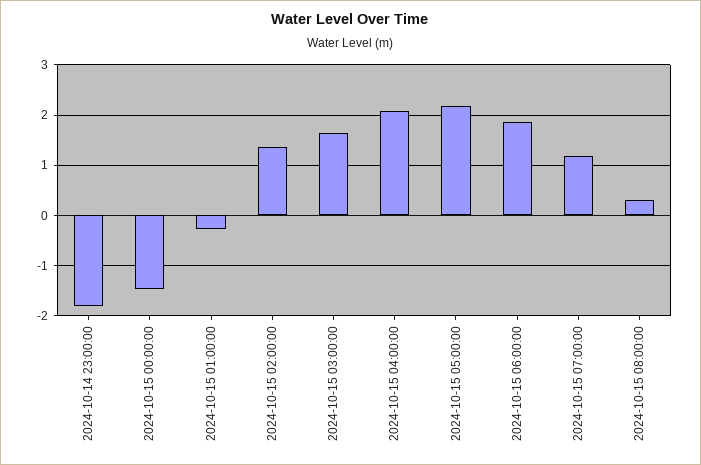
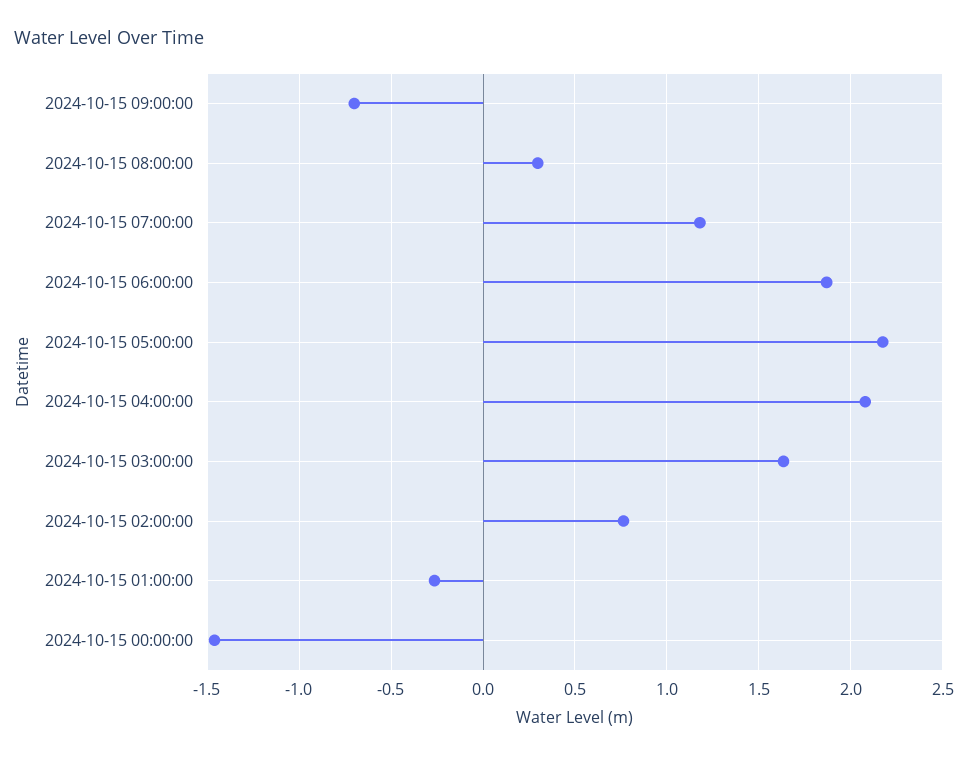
2024-10-14 23:00:00: -1.8 -> none
2024-10-15 02:00:00: 1.4 -> 0.75
2024-10-15 09:00:00: none -> -0.7

